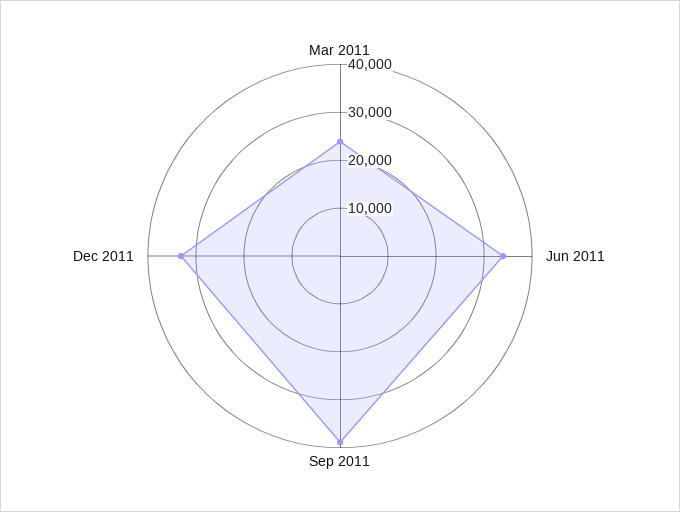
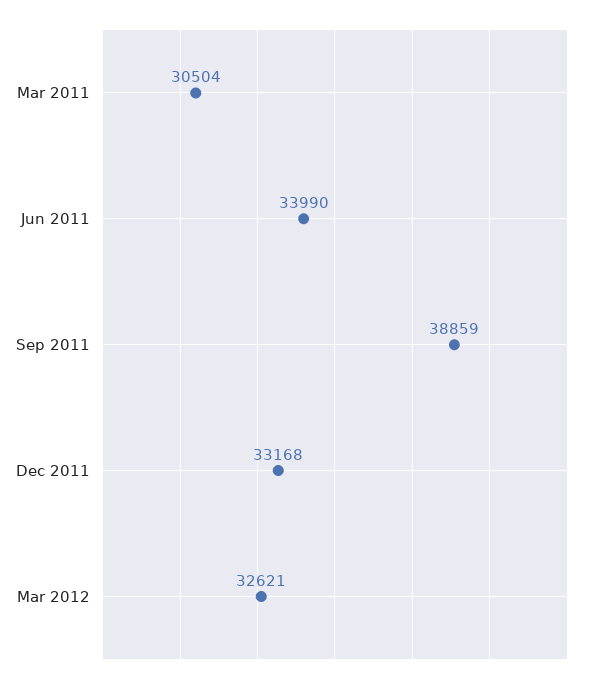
Mar 2011: 24000 -> 30504
Mar 2012: none -> 32621

